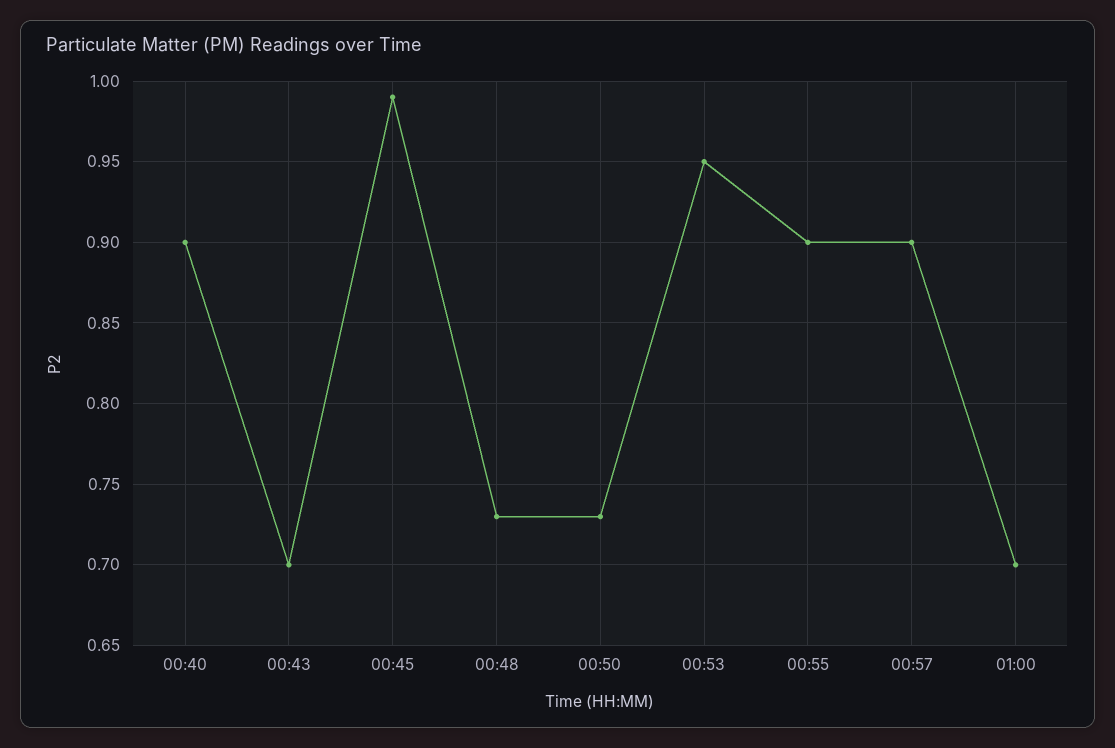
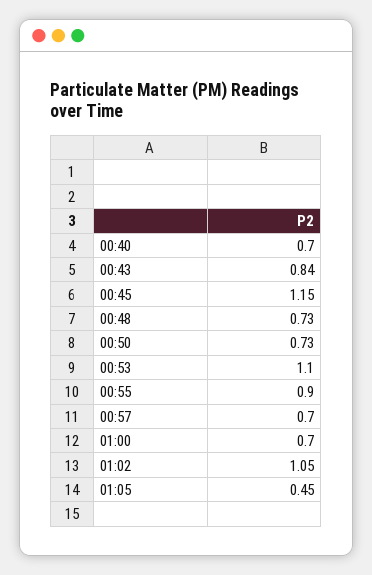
00:40: 0.9 -> 0.7
00:43: 0.7 -> 0.84
00:45: 0.99 -> 1.15
00:53: 0.95 -> 1.1
00:57: 0.9 -> 0.7
01:02: none -> 1.05
01:05: none -> 0.45

